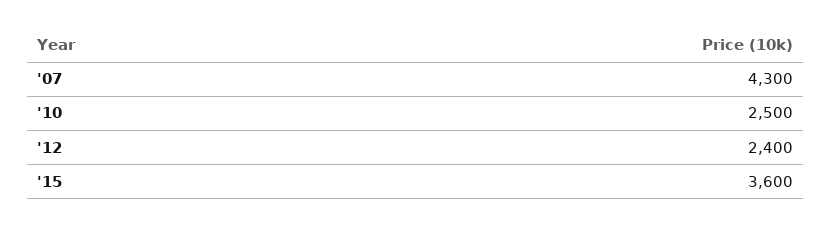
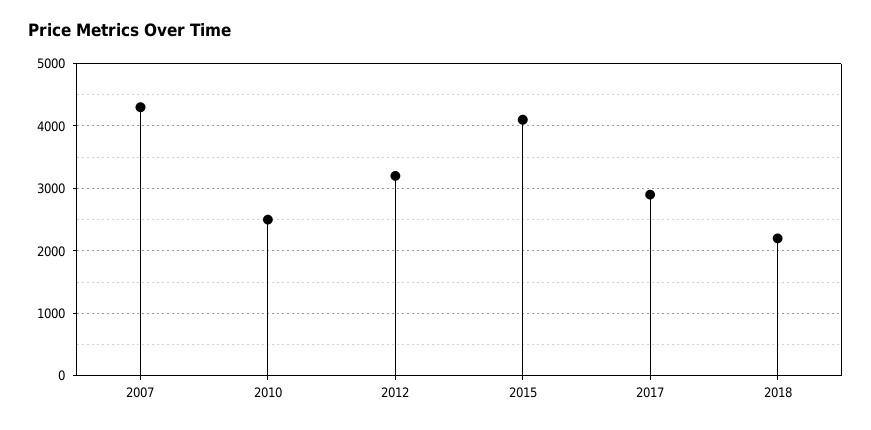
'12: 2400 -> 3200
'15: 3600 -> 4100
2017: none -> 2900
2018: none -> 2200

